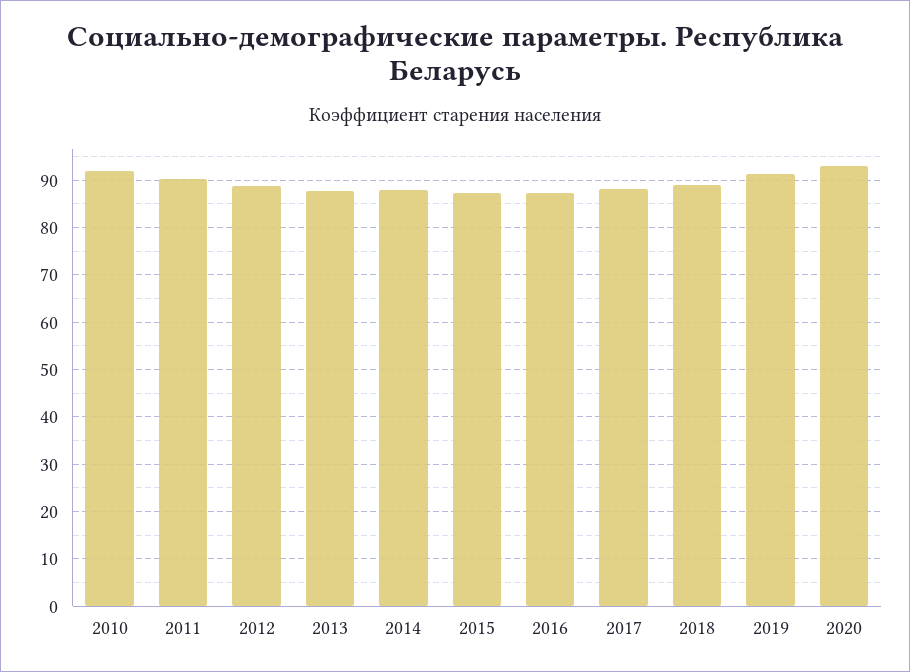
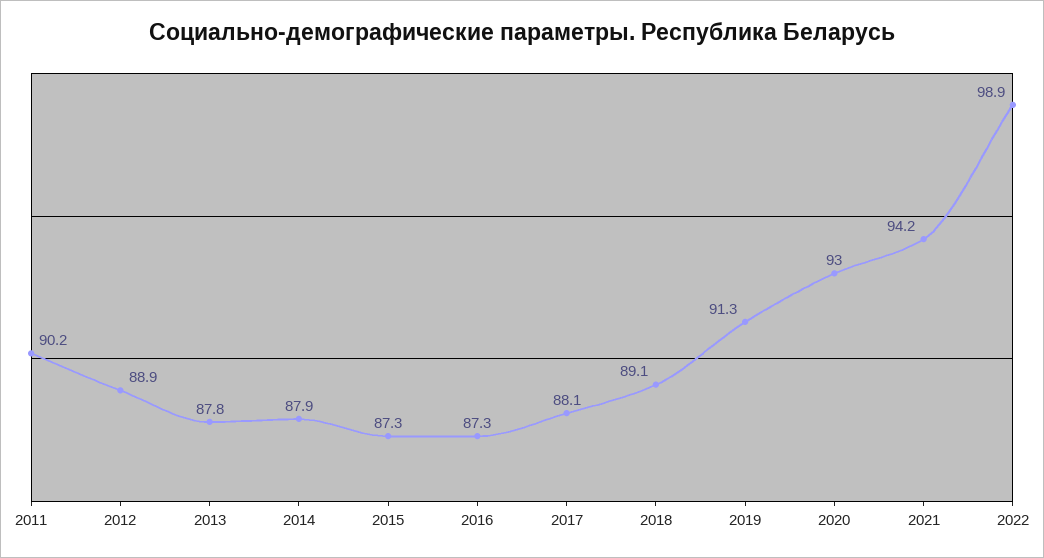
2010: 92 -> none
2021: none -> 94.2
2022: none -> 98.9

